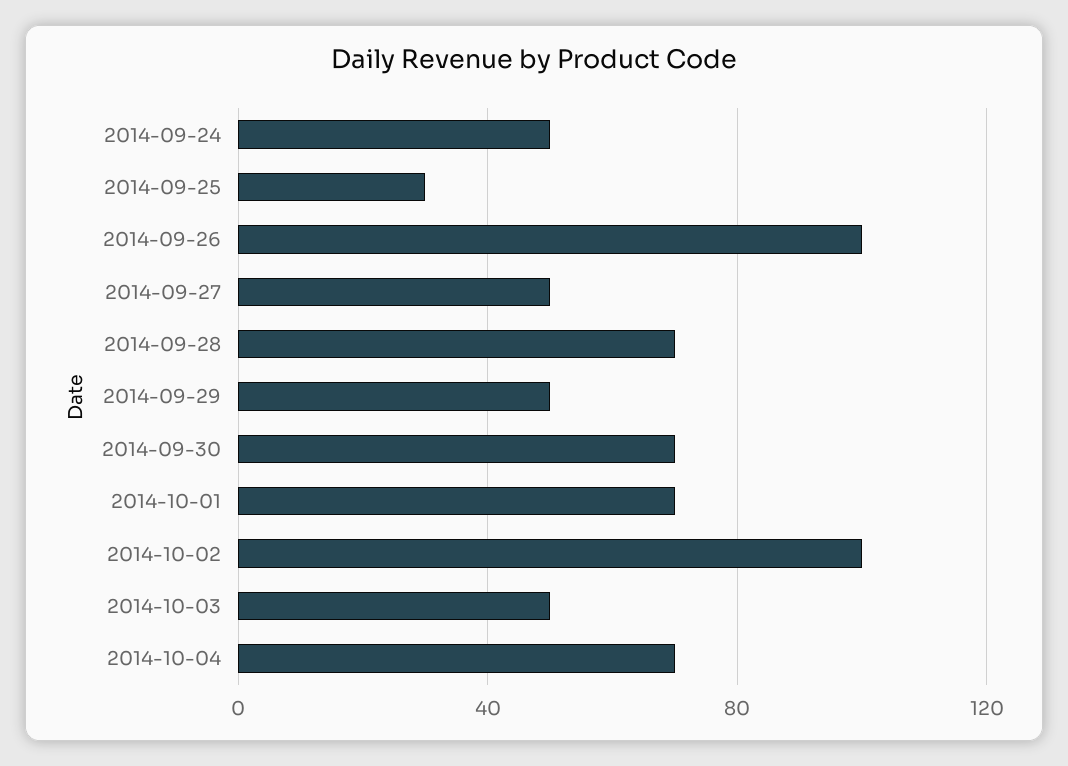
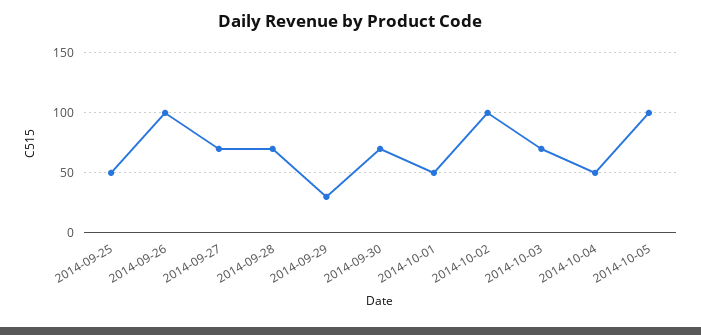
2014-09-24: 50 -> none
2014-09-25: 30 -> 50
2014-09-27: 50 -> 70
2014-09-29: 50 -> 30
2014-10-01: 70 -> 50
2014-10-03: 50 -> 70
2014-10-04: 70 -> 50
2014-10-05: none -> 100

